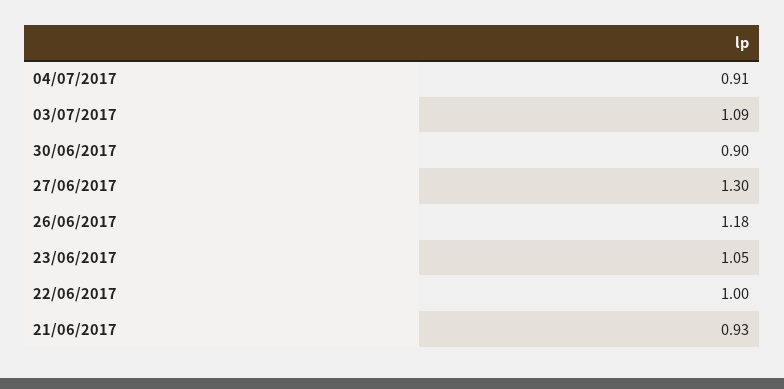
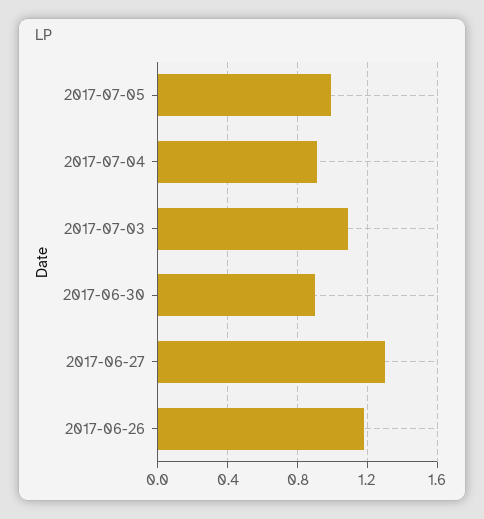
23/06/2017: 1.05 -> none
22/06/2017: 1 -> none
21/06/2017: 0.93 -> none
2017-07-05: none -> 1

